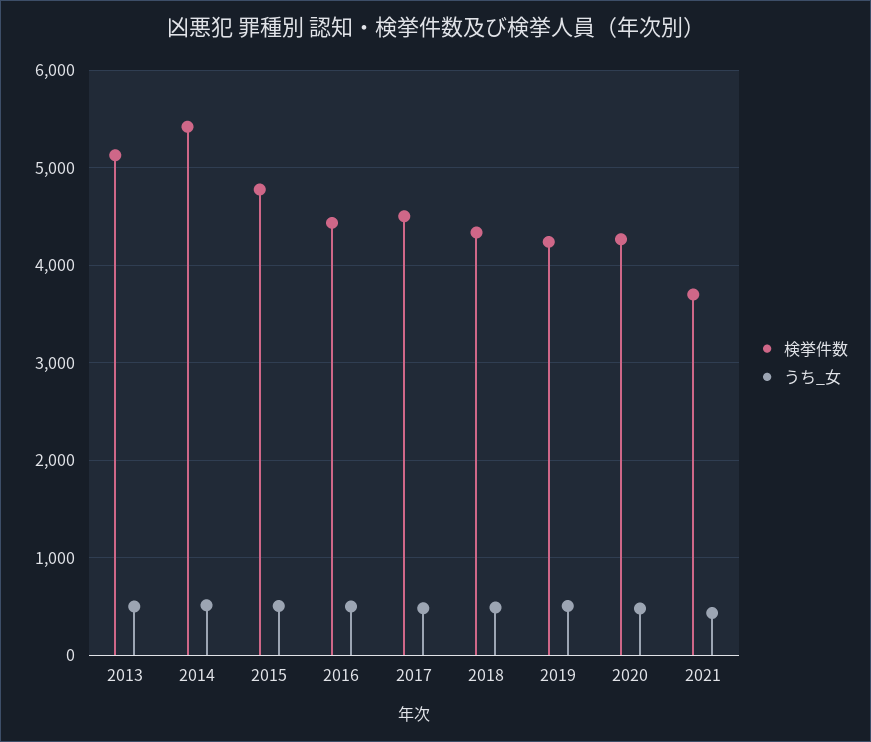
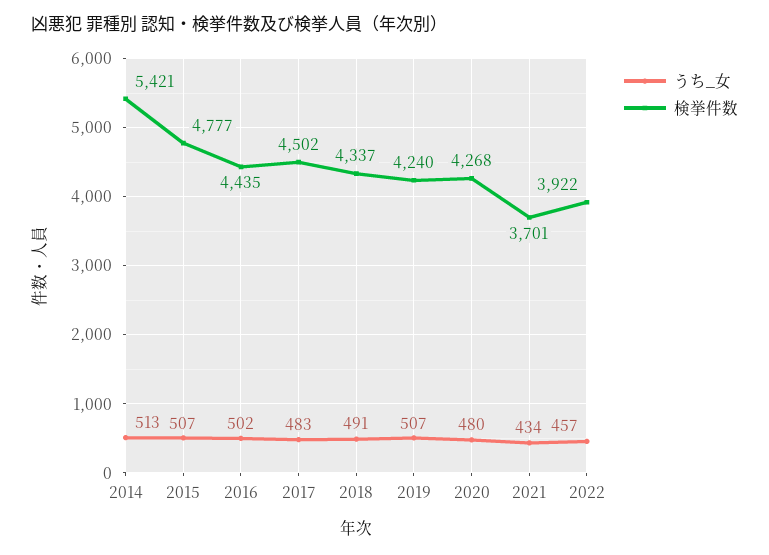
検挙件数, 2013: 5100 -> none
うち_女, 2013: 500 -> none
うち_女, 2022: none -> 457
検挙件数, 2022: none -> 3922

